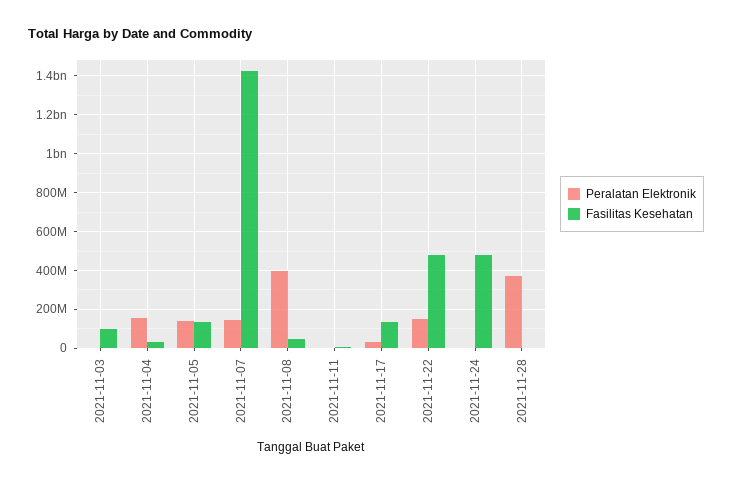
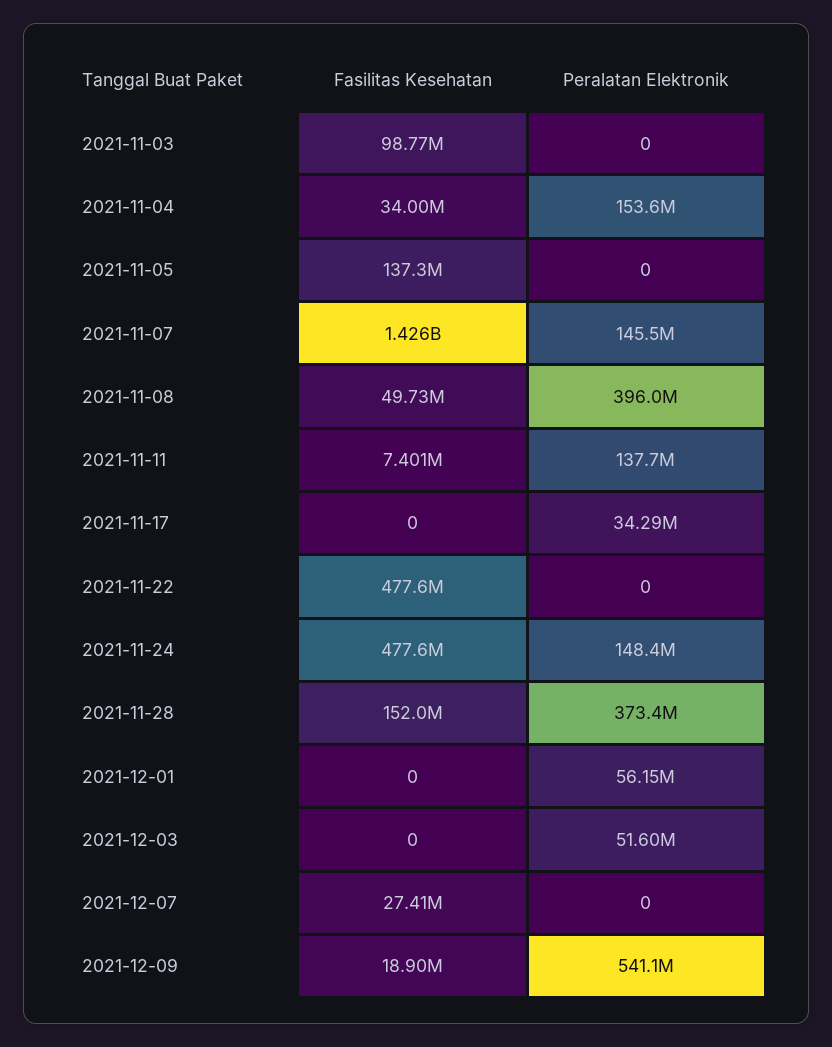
Peralatan Elektronik, 2021-11-05: 150000000 -> 0
Peralatan Elektronik, 2021-11-11: 0 -> 137700000
Fasilitas Kesehatan, 2021-11-17: 150000000 -> 0
Peralatan Elektronik, 2021-11-22: 150000000 -> 0
Peralatan Elektronik, 2021-11-24: 0 -> 148400000
Fasilitas Kesehatan, 2021-11-28: 0 -> 152000000
Fasilitas Kesehatan, 2021-12-01: none -> 0
Peralatan Elektronik, 2021-12-01: none -> 56150000
Fasilitas Kesehatan, 2021-12-03: none -> 0
Peralatan Elektronik, 2021-12-03: none -> 51600000
Fasilitas Kesehatan, 2021-12-07: none -> 27410000
Peralatan Elektronik, 2021-12-07: none -> 0
Fasilitas Kesehatan, 2021-12-09: none -> 18900000
Peralatan Elektronik, 2021-12-09: none -> 541100000

